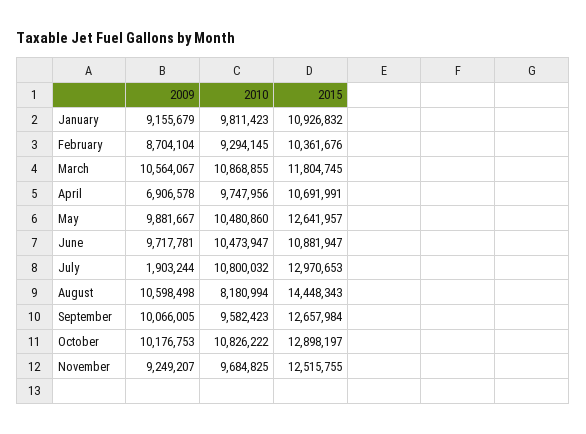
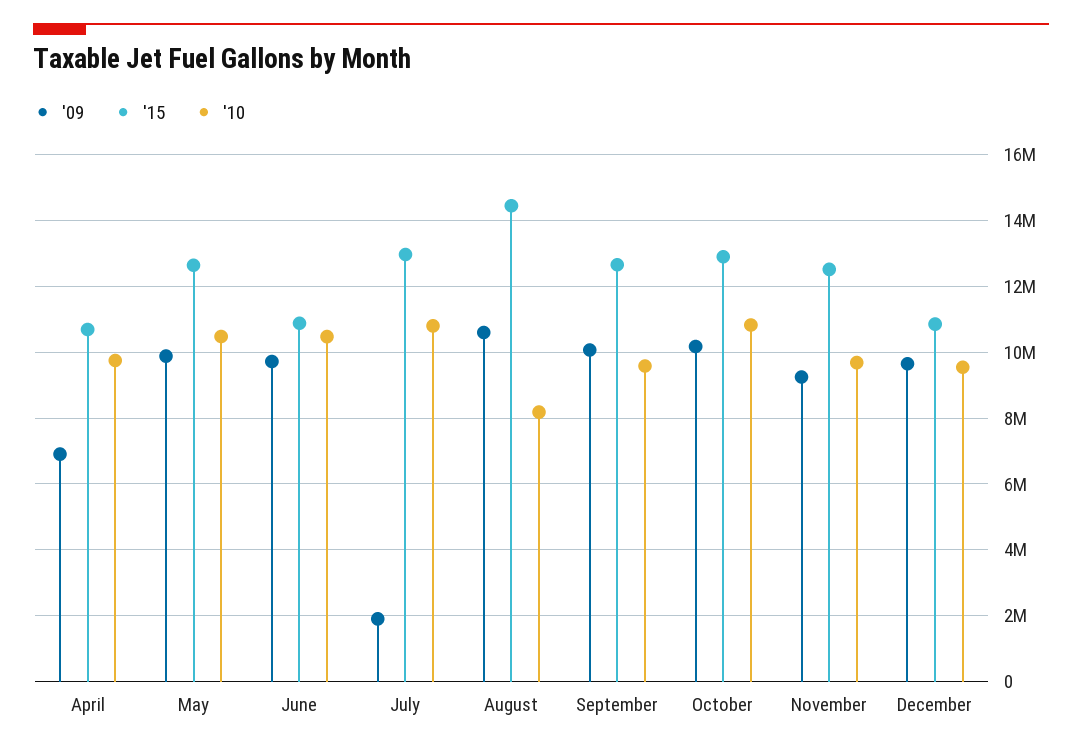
2009, January: 9155679 -> none
2010, January: 9811423 -> none
2015, January: 10926832 -> none
2009, February: 8704104 -> none
2010, February: 9294145 -> none
2015, February: 10361676 -> none
2009, March: 10564067 -> none
2010, March: 10868855 -> none
2015, March: 11804745 -> none
2009, December: none -> 9600000
2015, December: none -> 10800000
2010, December: none -> 9600000

